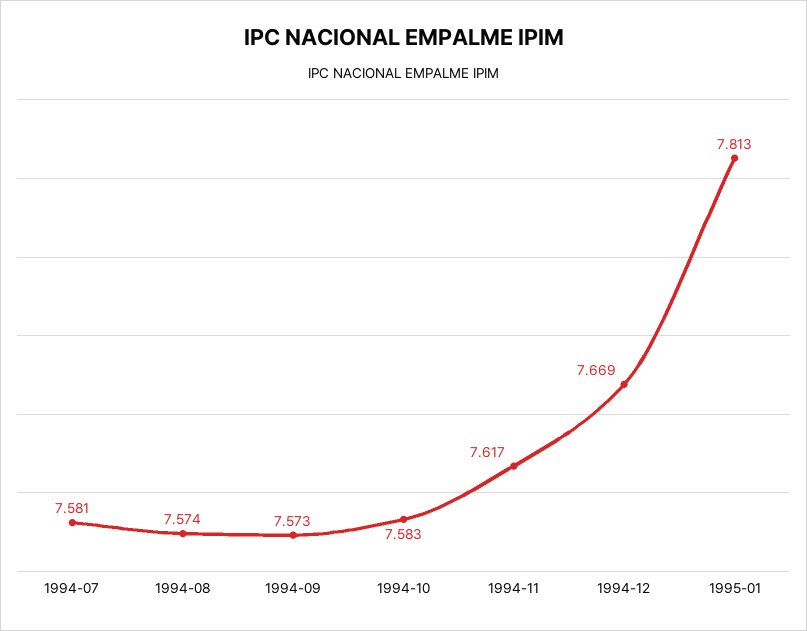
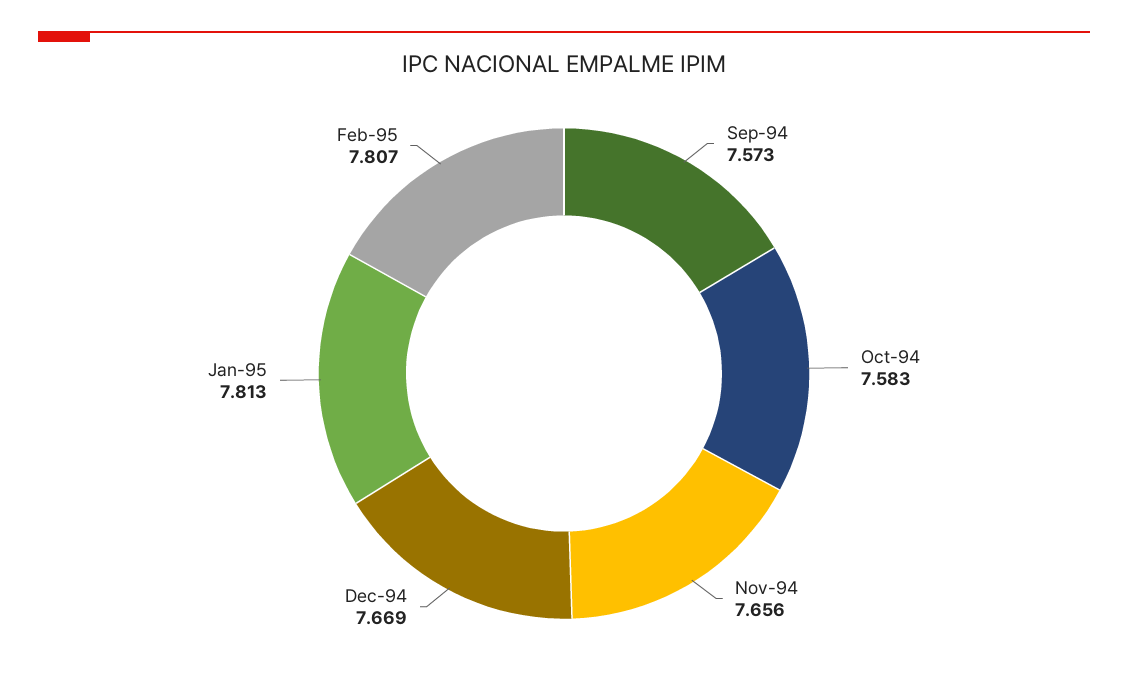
1994-07: 7.581 -> none
1994-08: 7.574 -> none
1994-11: 7.617 -> 7.656
Feb-95: none -> 7.807

